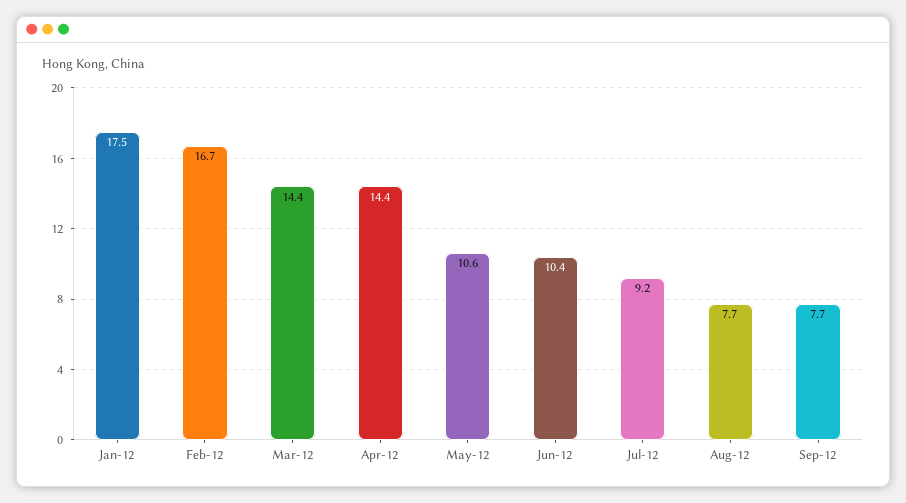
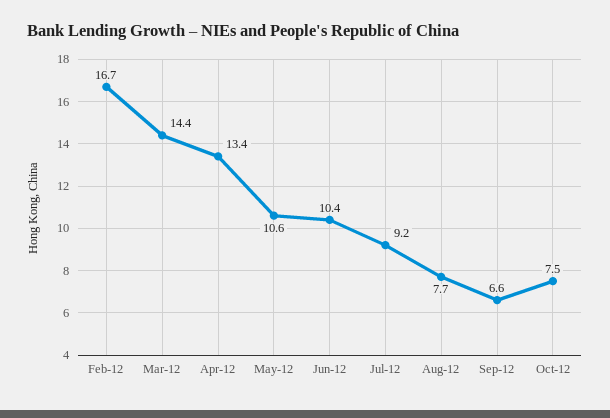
Jan-12: 17.5 -> none
Apr-12: 14.4 -> 13.4
Sep-12: 7.7 -> 6.6
Oct-12: none -> 7.5

